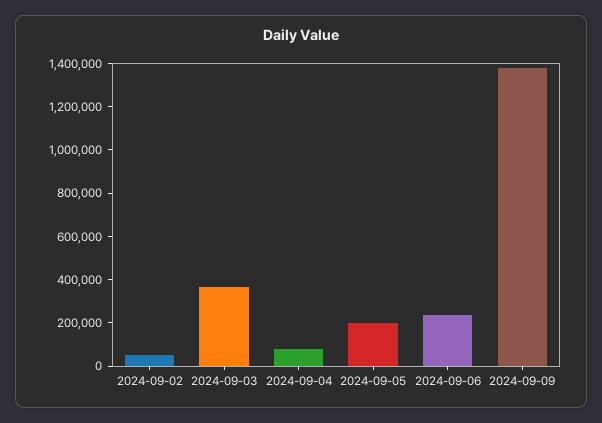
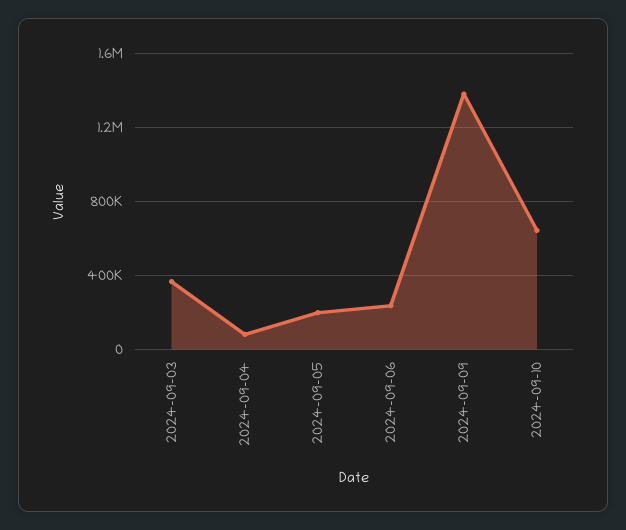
2024-09-02: 50000 -> none
2024-09-10: none -> 650000

